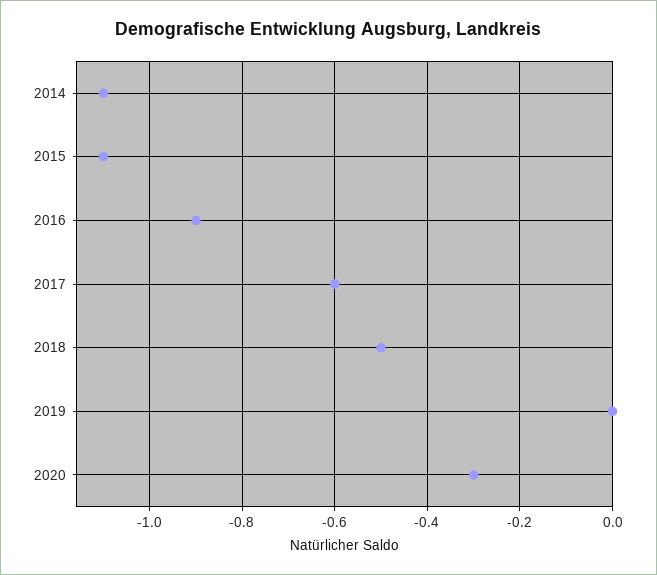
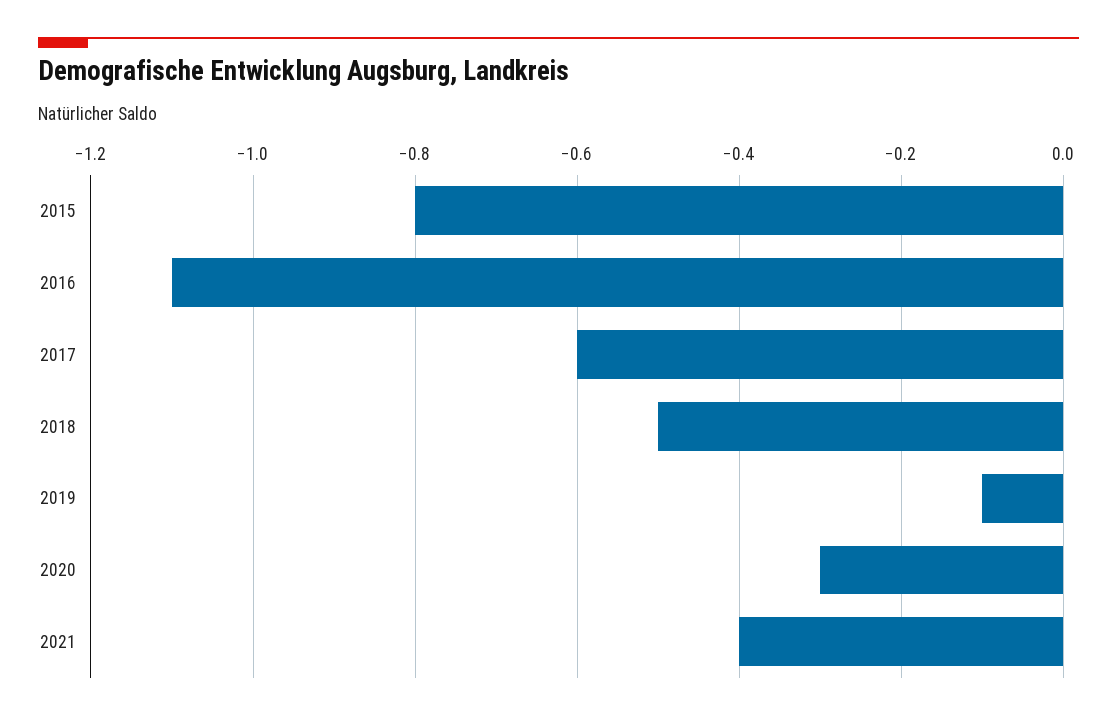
2014: -1.1 -> none
2015: -1.1 -> -0.8
2016: -0.9 -> -1.1
2019: 0 -> -0.1
2021: none -> -0.4

